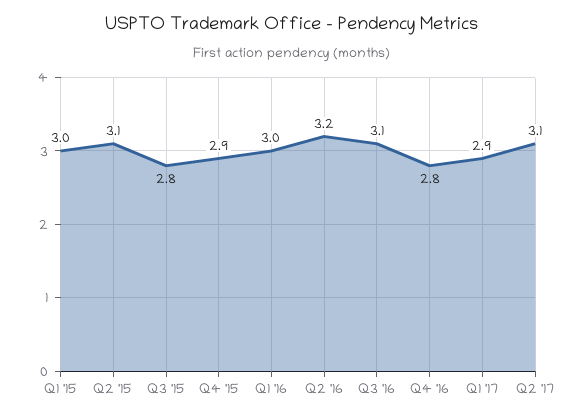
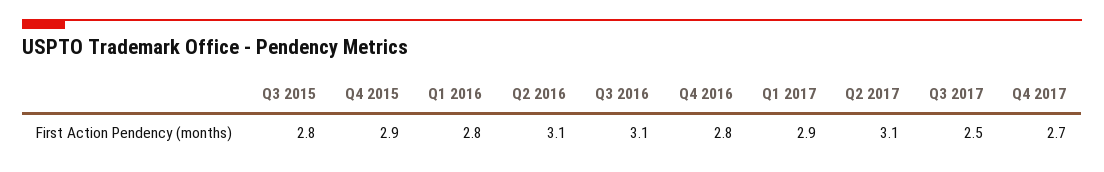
Q1 '15: 3 -> none
Q2 '15: 3.1 -> none
Q1 '16: 3 -> 2.8
Q2 '16: 3.2 -> 3.1
Q3 2017: none -> 2.5
Q4 2017: none -> 2.7

